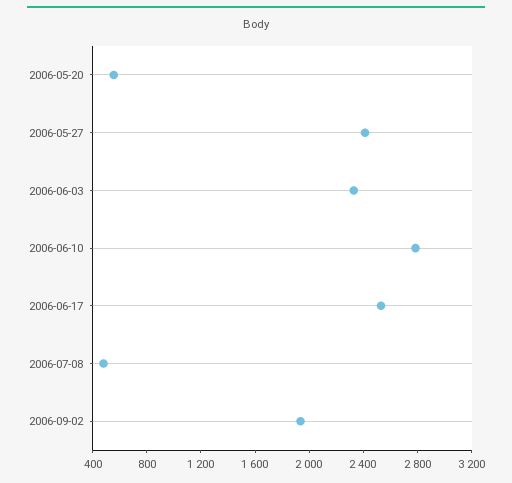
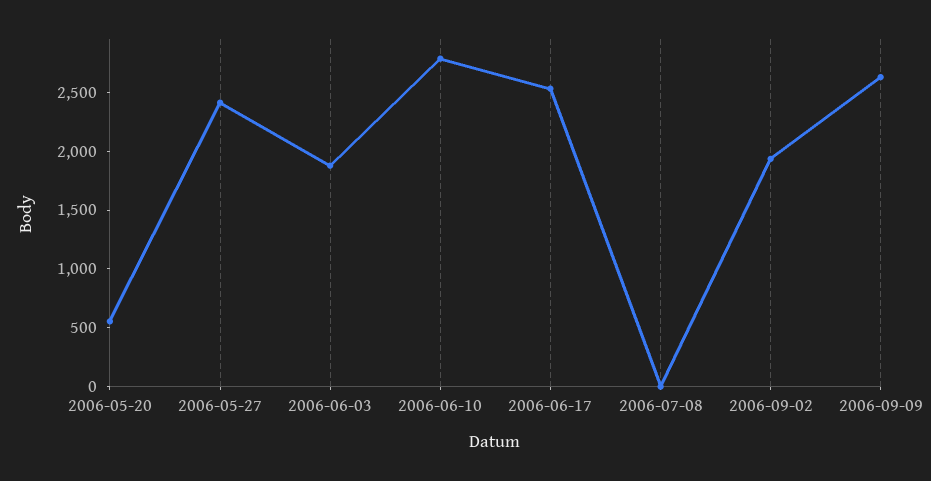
2006-06-03: 2300 -> 1900
2006-07-08: 500 -> 0
2006-09-09: none -> 2600

